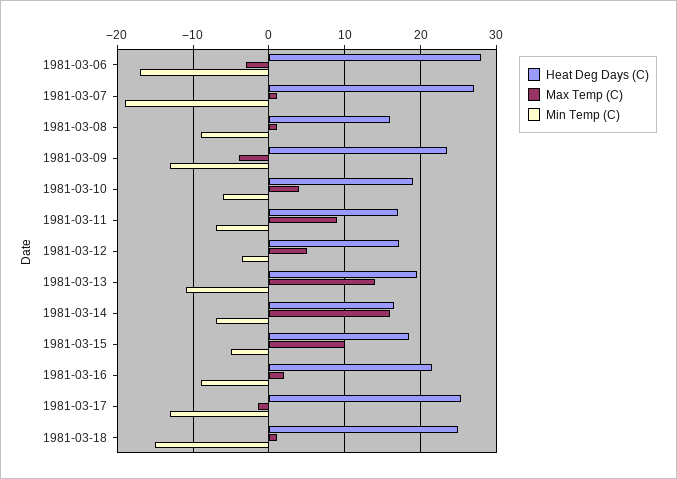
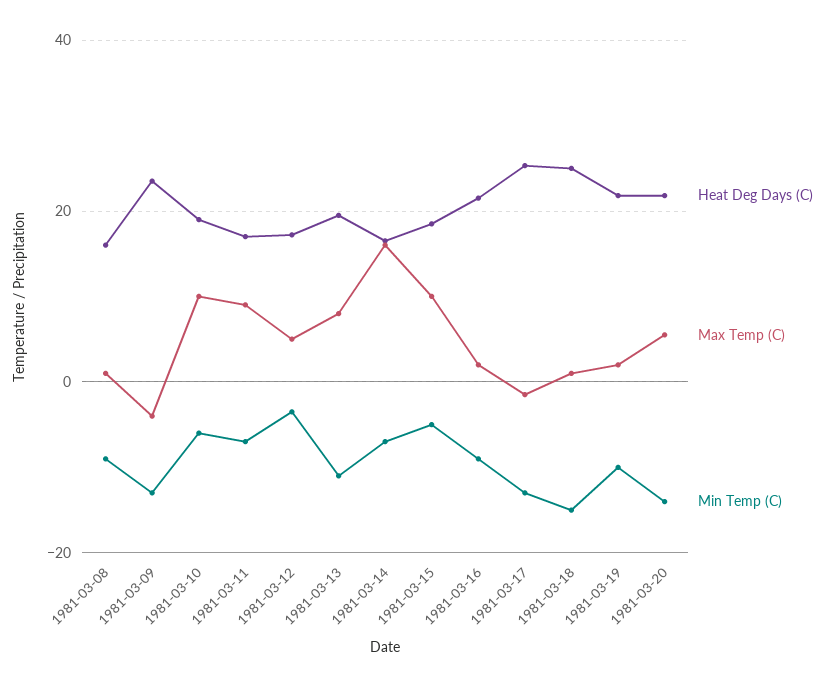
Heat Deg Days (C), 1981-03-06: 28 -> none
Max Temp (C), 1981-03-06: -3 -> none
Min Temp (C), 1981-03-06: -17 -> none
Heat Deg Days (C), 1981-03-07: 27 -> none
Max Temp (C), 1981-03-07: 1 -> none
Min Temp (C), 1981-03-07: -19 -> none
Max Temp (C), 1981-03-10: 4 -> 10
Max Temp (C), 1981-03-13: 14 -> 8
Heat Deg Days (C), 1981-03-19: none -> 22
Max Temp (C), 1981-03-19: none -> 2
Min Temp (C), 1981-03-19: none -> -10
Heat Deg Days (C), 1981-03-20: none -> 22
Max Temp (C), 1981-03-20: none -> 6
Min Temp (C), 1981-03-20: none -> -14

